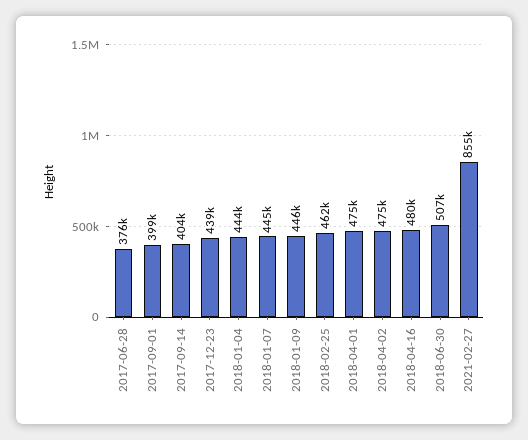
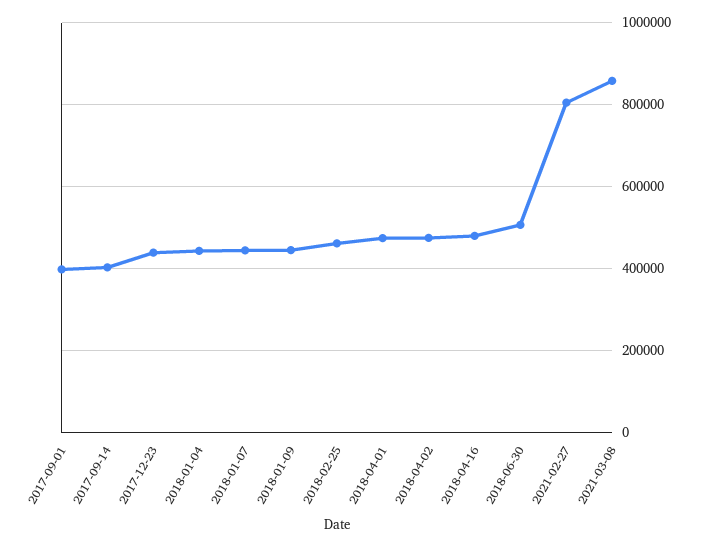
2017-06-28: 376000 -> none
2021-02-27: 855000 -> 800000
2021-03-08: none -> 860000

